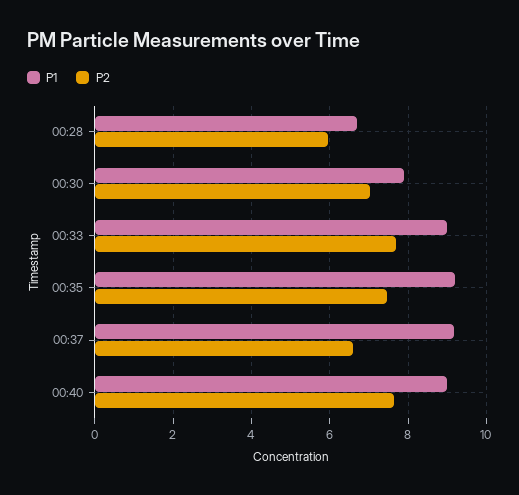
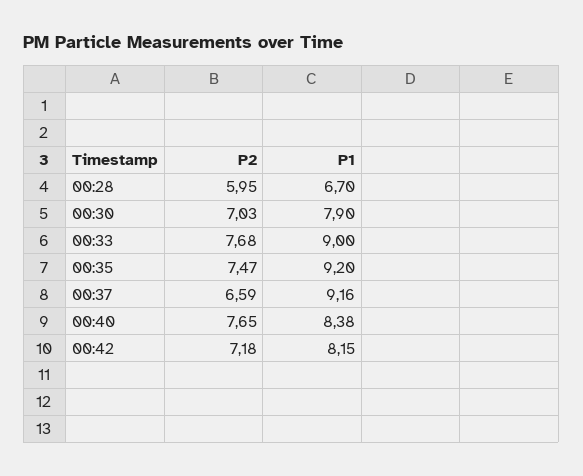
P1, 00:40: 9 -> 8.38
P2, 00:42: none -> 7.18
P1, 00:42: none -> 8.15

